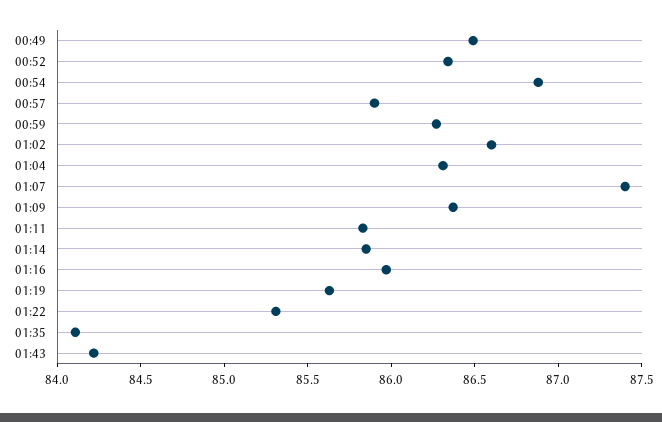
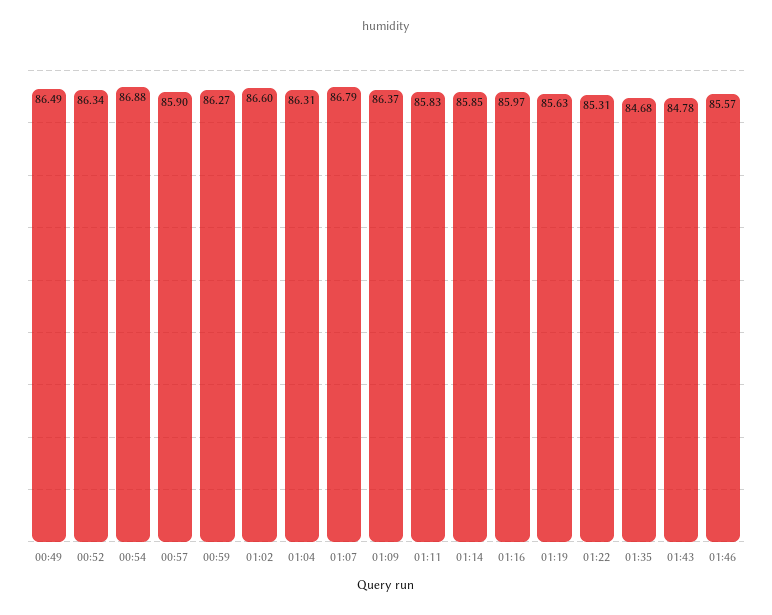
01:07: 87.4 -> 86.79
01:35: 84.1 -> 84.68
01:43: 84.2 -> 84.78
01:46: none -> 85.57

